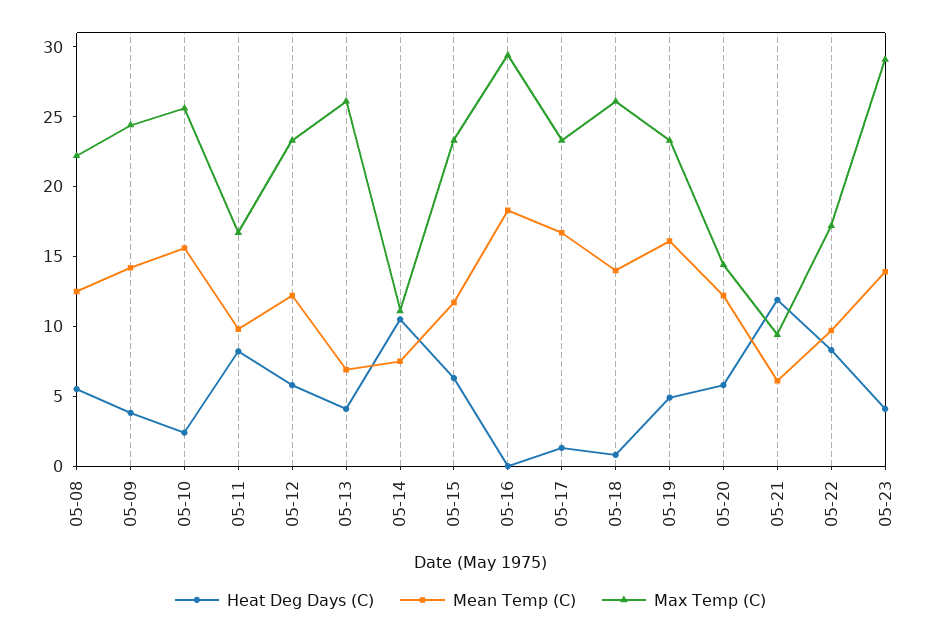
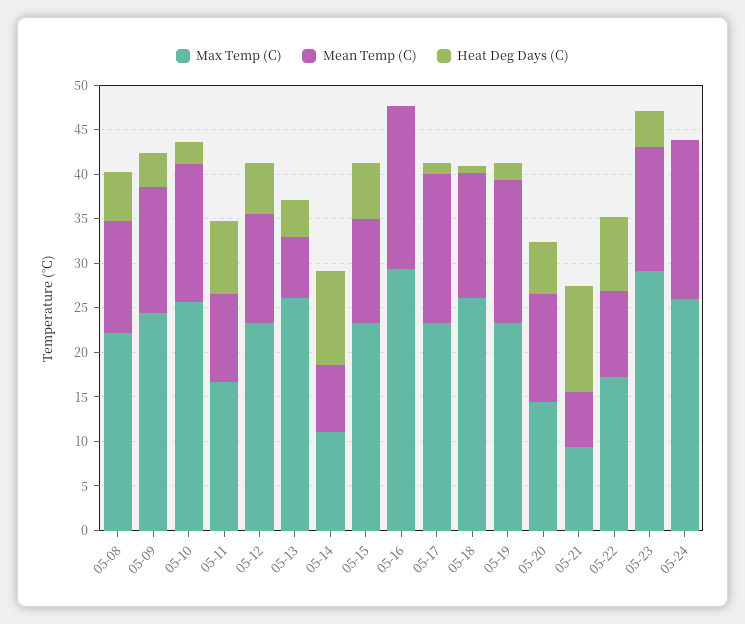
Heat Deg Days (C), 05-19: 5 -> 2
Max Temp (C), 05-24: none -> 26
Mean Temp (C), 05-24: none -> 18
Heat Deg Days (C), 05-24: none -> 0

